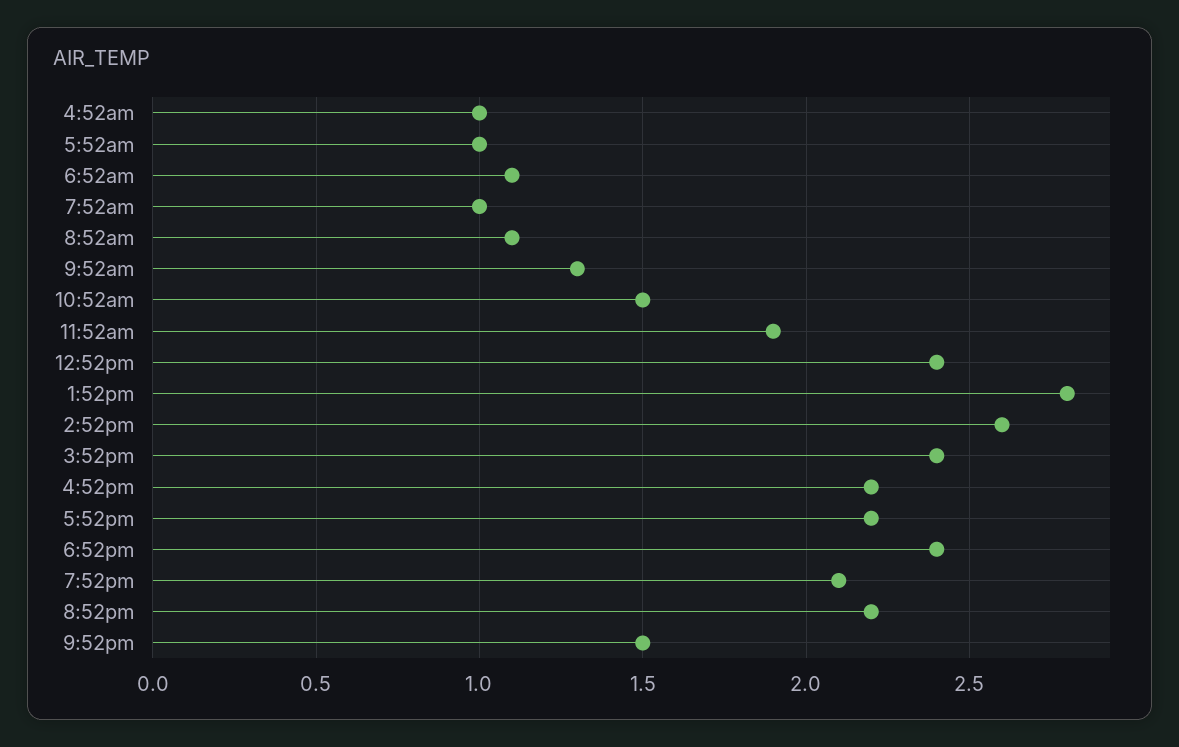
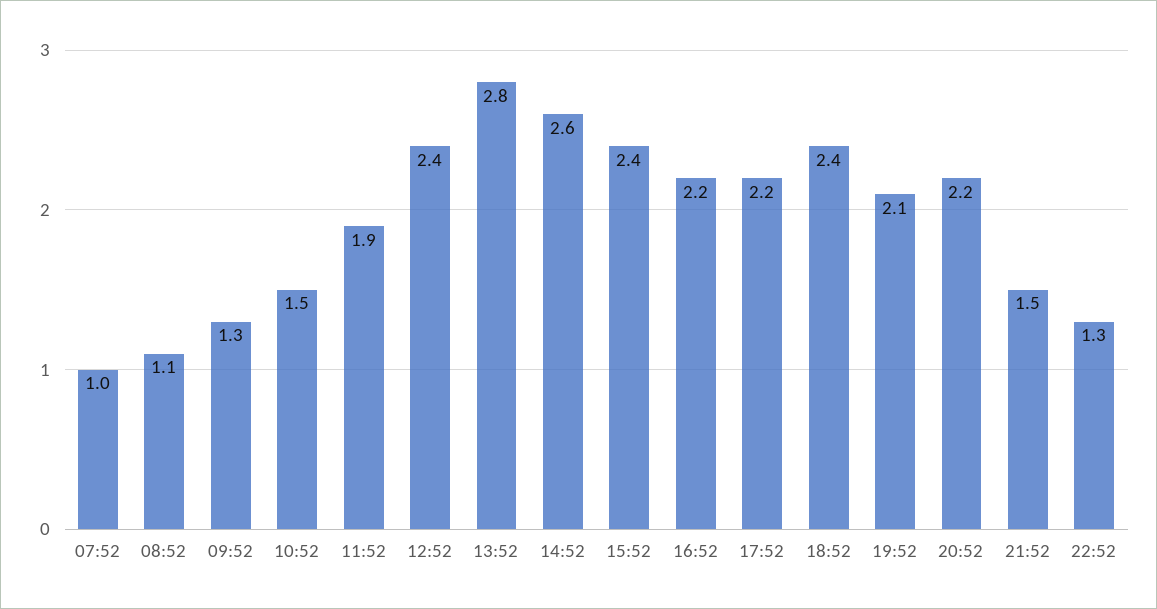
4:52am: 1 -> none
5:52am: 1 -> none
6:52am: 1.1 -> none
22:52: none -> 1.3

